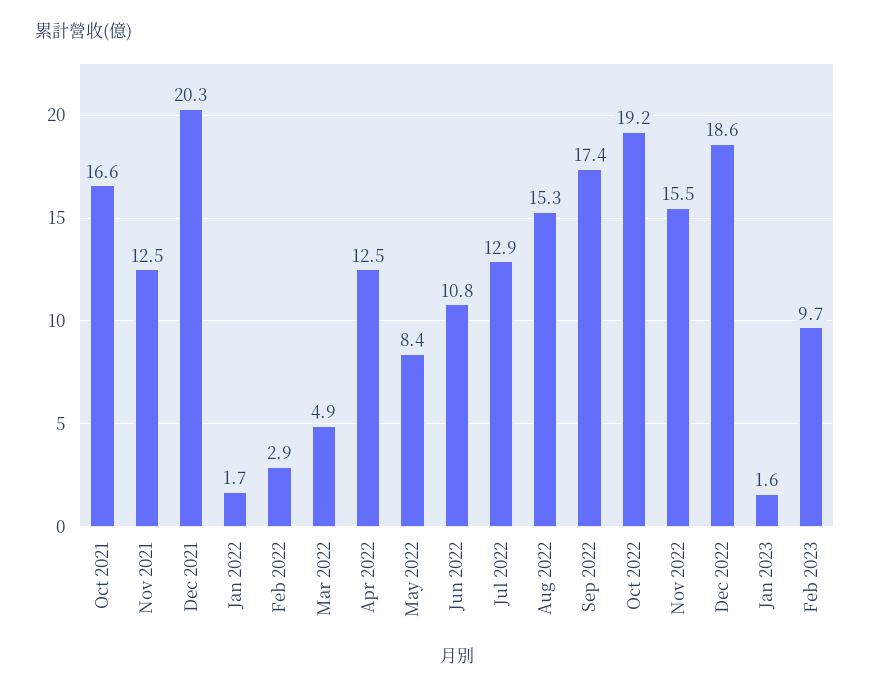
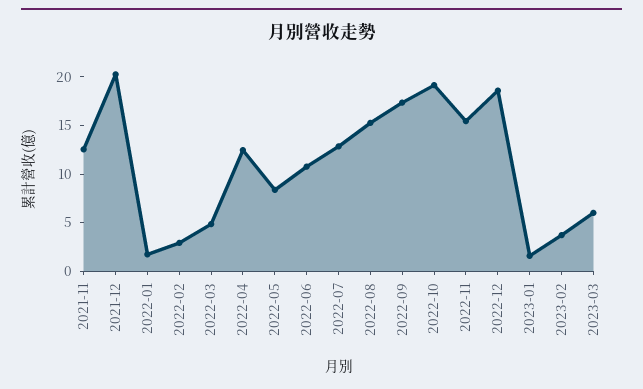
Oct 2021: 16.6 -> none
Feb 2023: 9.7 -> 4
2023-03: none -> 6

